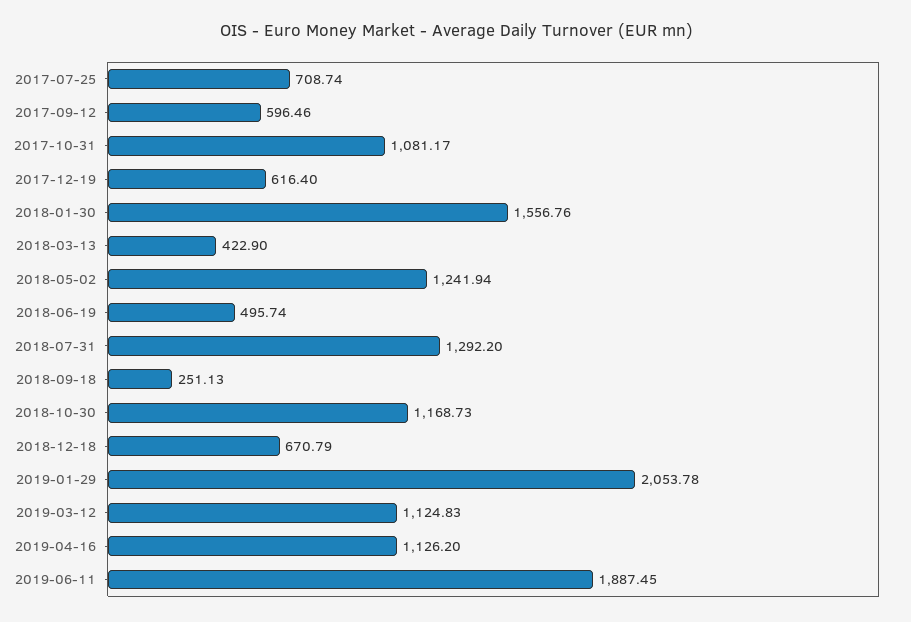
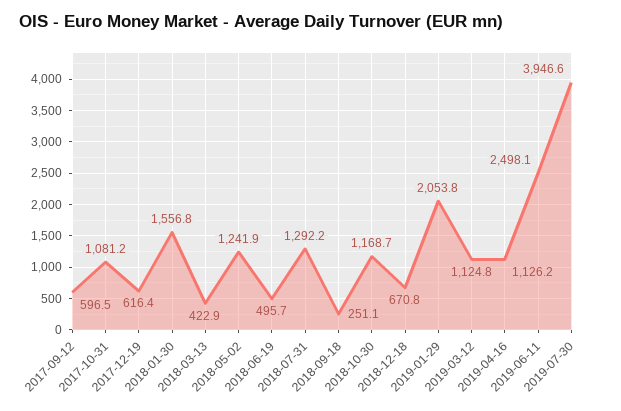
2017-07-25: 708.74 -> none
2019-06-11: 1887.45 -> 2498.1
2019-07-30: none -> 3946.6

